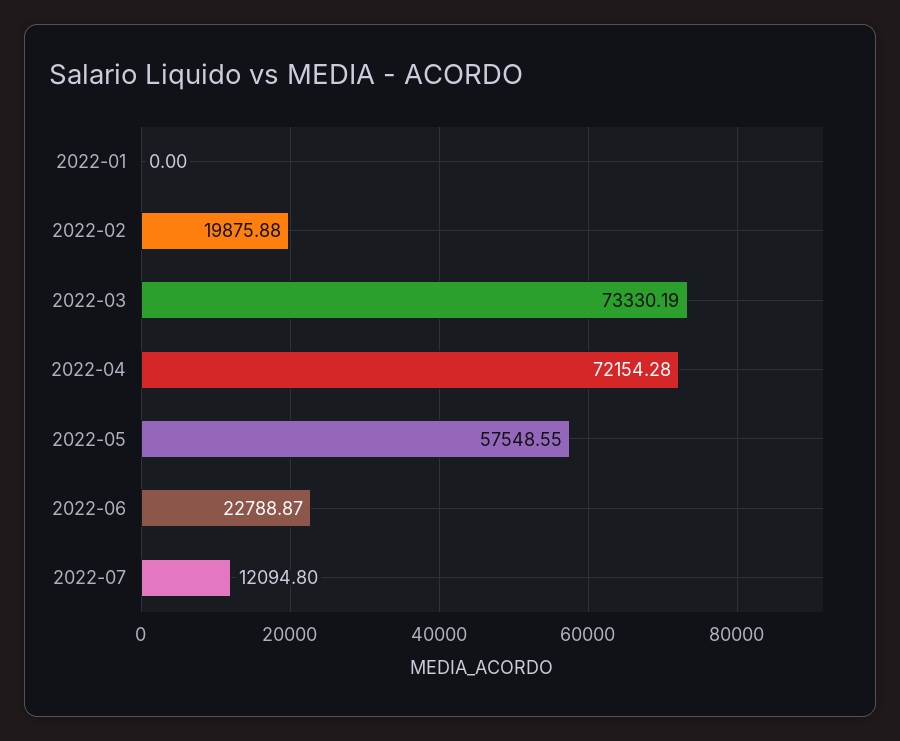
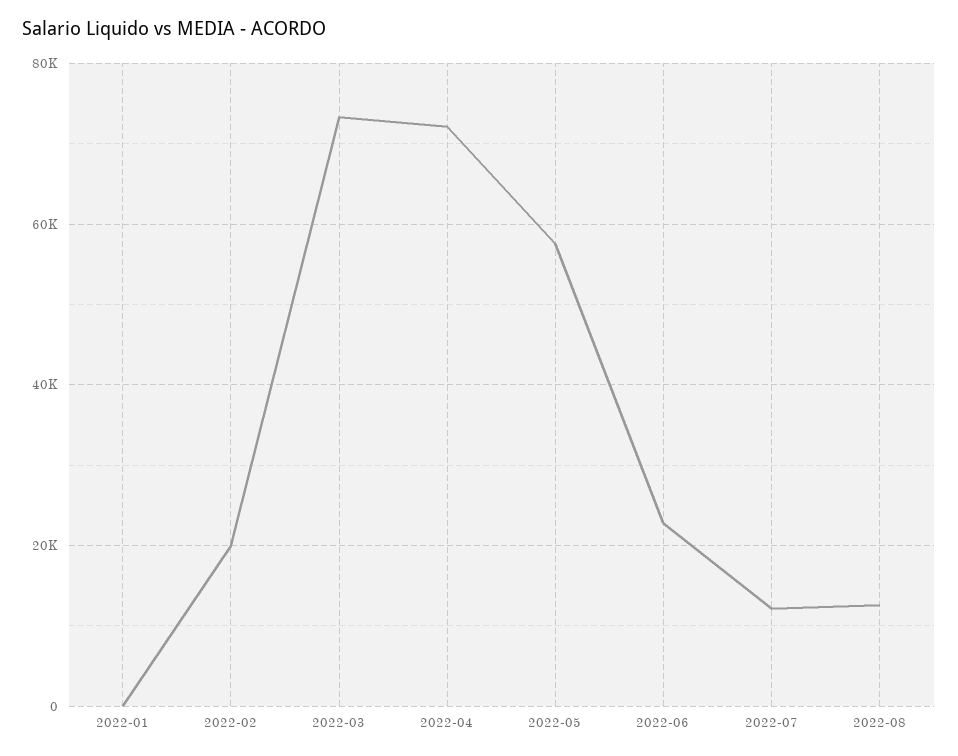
2022-08: none -> 12000

